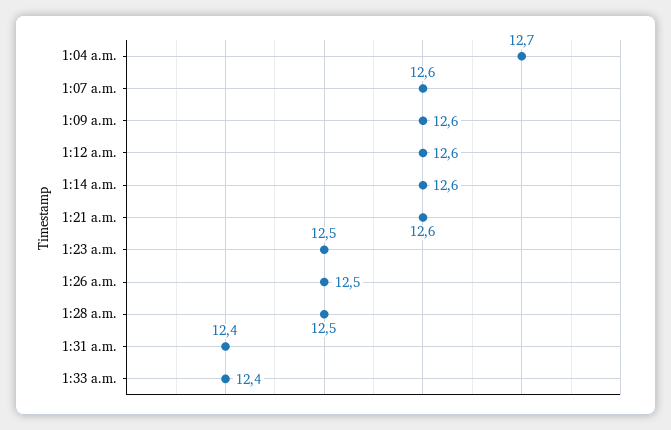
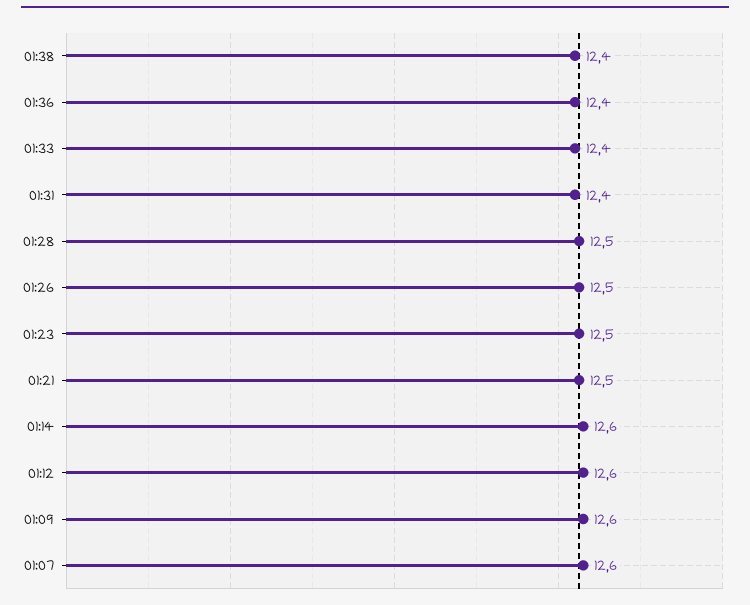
1:04 a.m.: 12.7 -> none
1:21 a.m.: 12.6 -> 12.5
01:38: none -> 12.4
01:36: none -> 12.4

